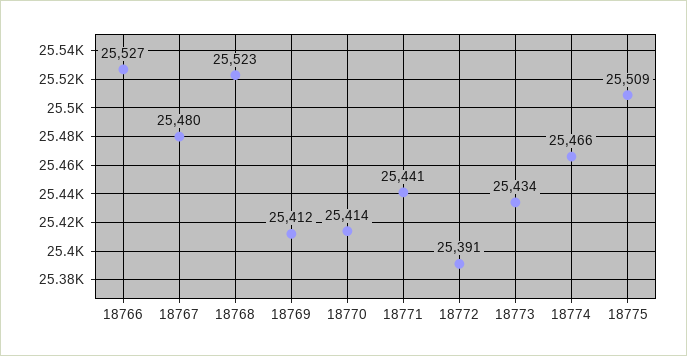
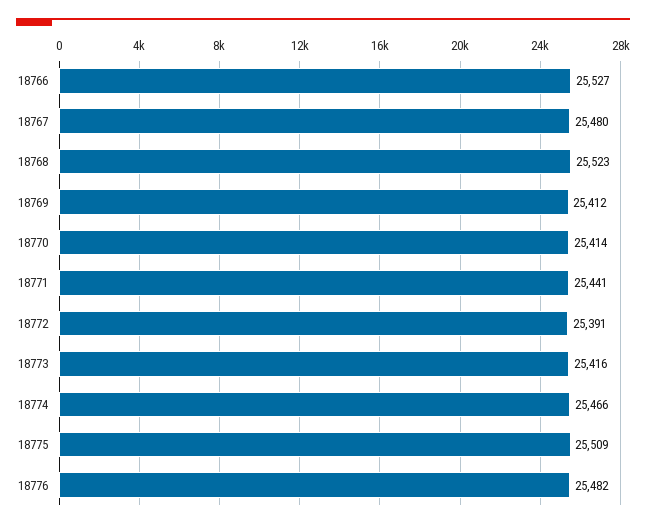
18773: 25434 -> 25416
18776: none -> 25482

